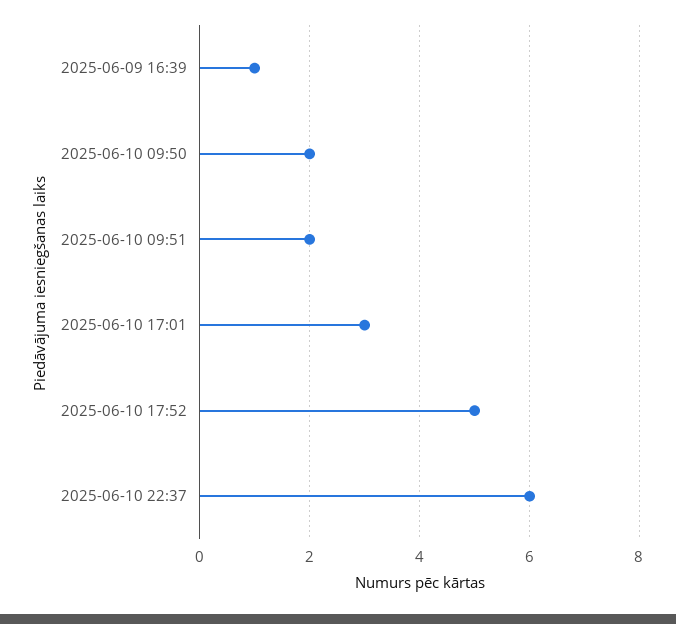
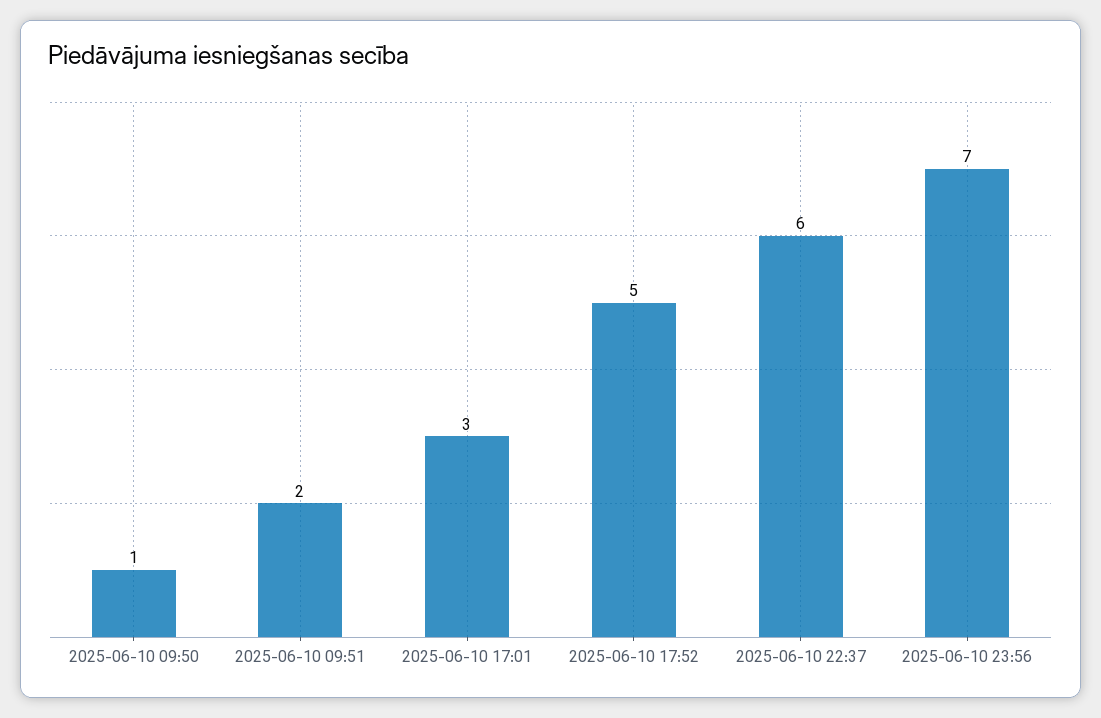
2025-06-09 16:39: 1 -> none
2025-06-10 09:50: 2 -> 1
2025-06-10 23:56: none -> 7

